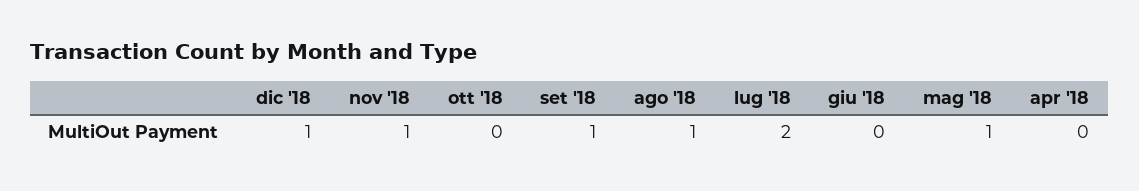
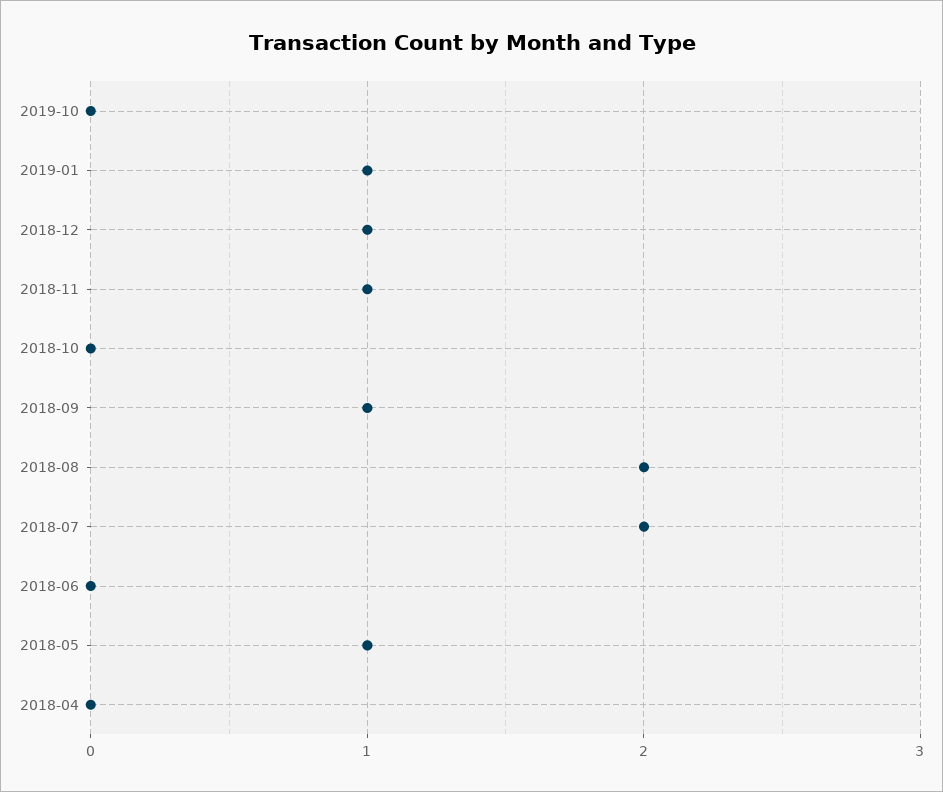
ago '18: 1 -> 2
2019-10: none -> 0
2019-01: none -> 1

